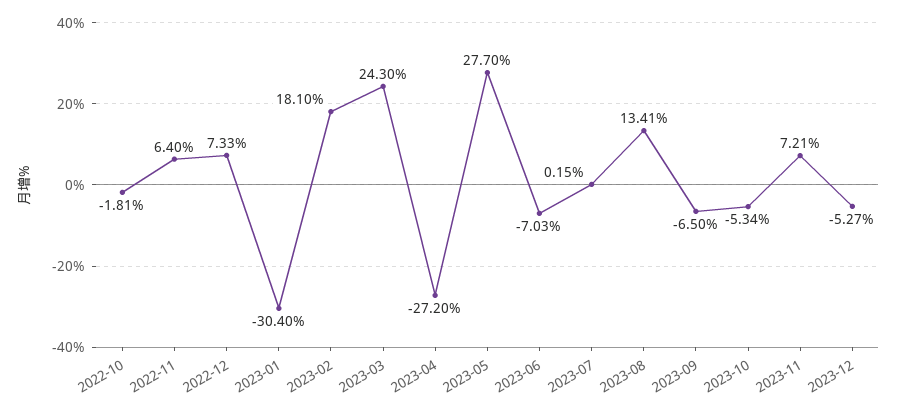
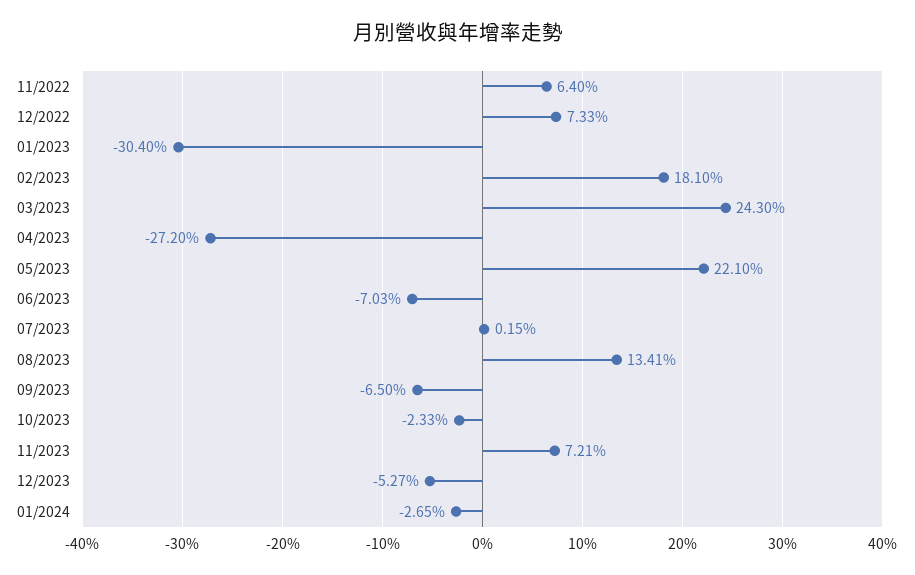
2022-10: -1.81 -> none
2023-05: 27.7 -> 22.1
2023-10: -5.34 -> -2.33
01/2024: none -> -2.65

